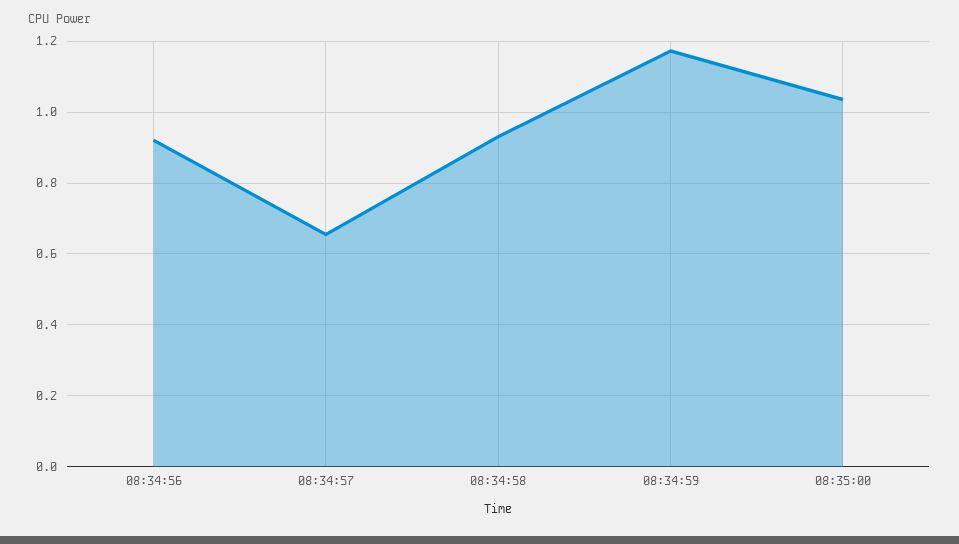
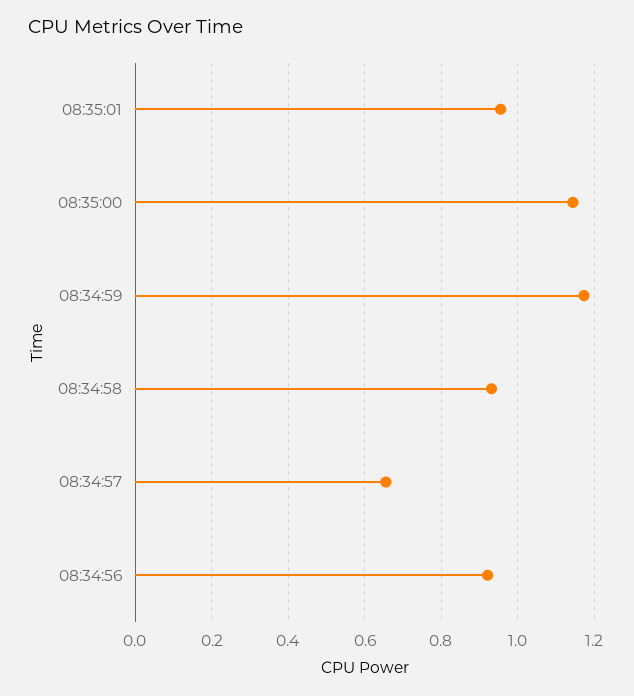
08:35:00: 1.04 -> 1.14
08:35:01: none -> 0.96

